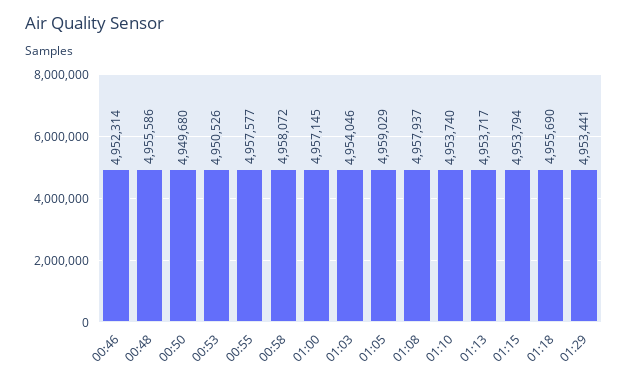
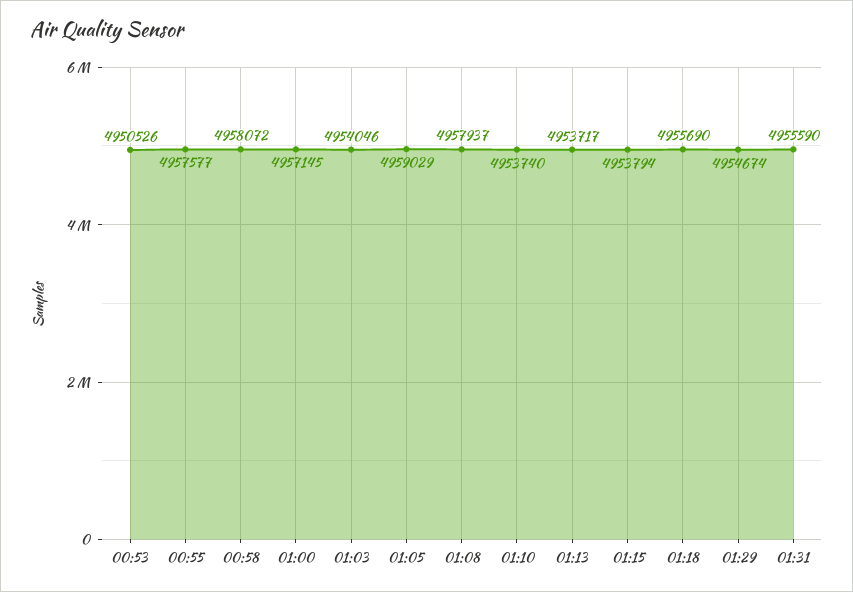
00:46: 4952314 -> none
00:48: 4955586 -> none
00:50: 4949680 -> none
01:29: 4953441 -> 4954674
01:31: none -> 4955590

